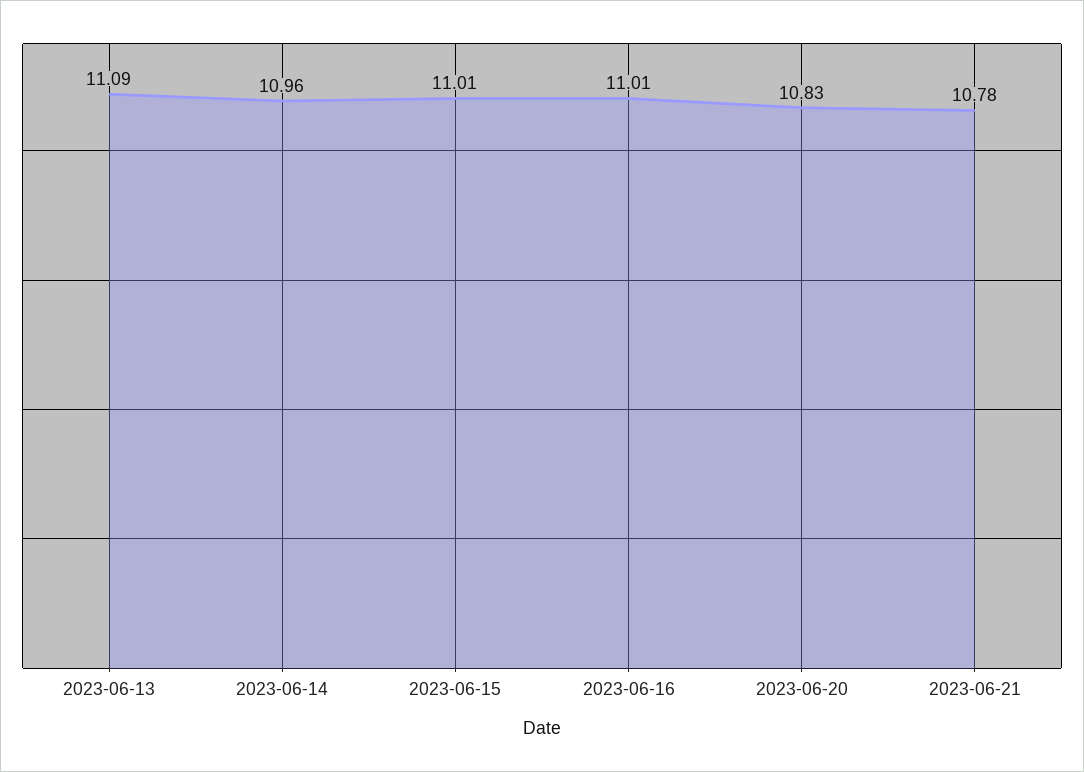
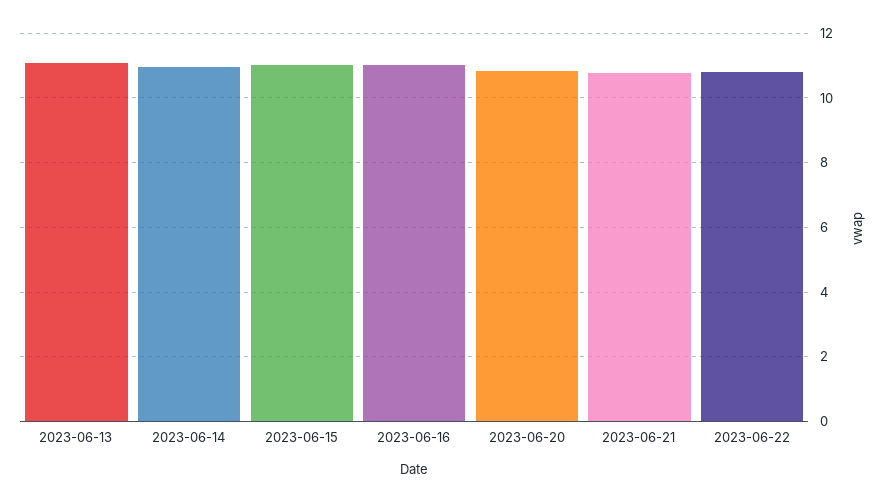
2023-06-22: none -> 10.8

